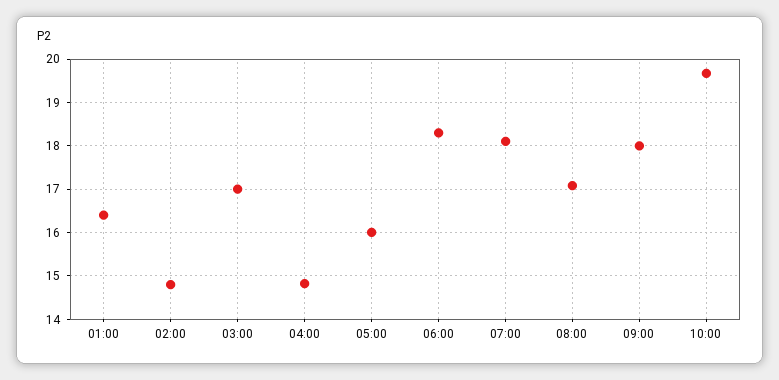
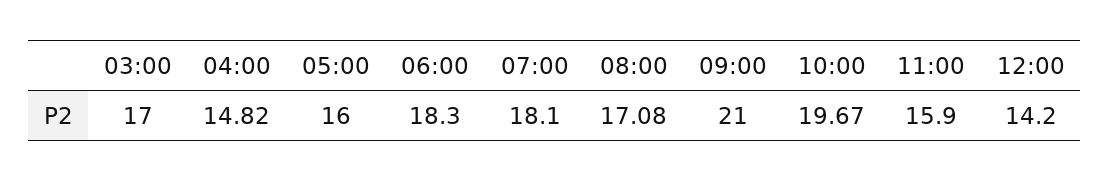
01:00: 16.4 -> none
02:00: 14.8 -> none
09:00: 18 -> 21
11:00: none -> 15.9
12:00: none -> 14.2

